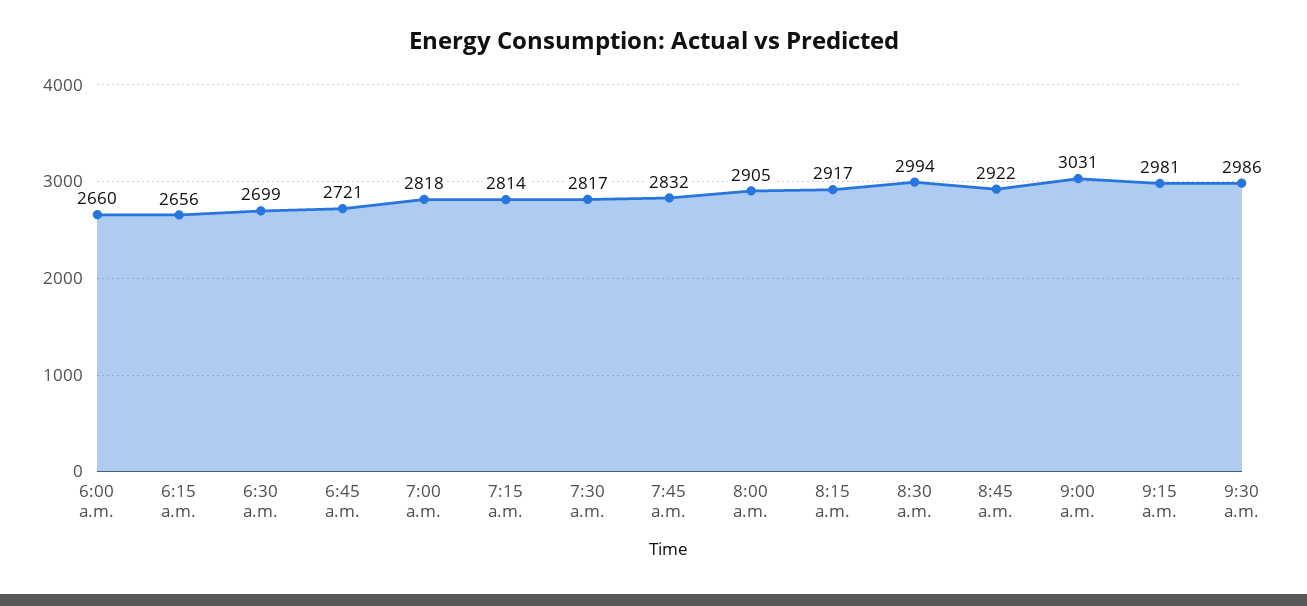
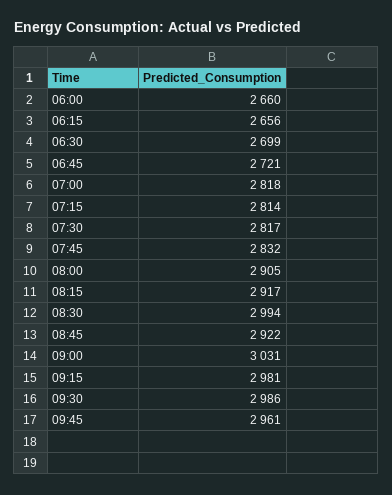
09:45: none -> 2961

